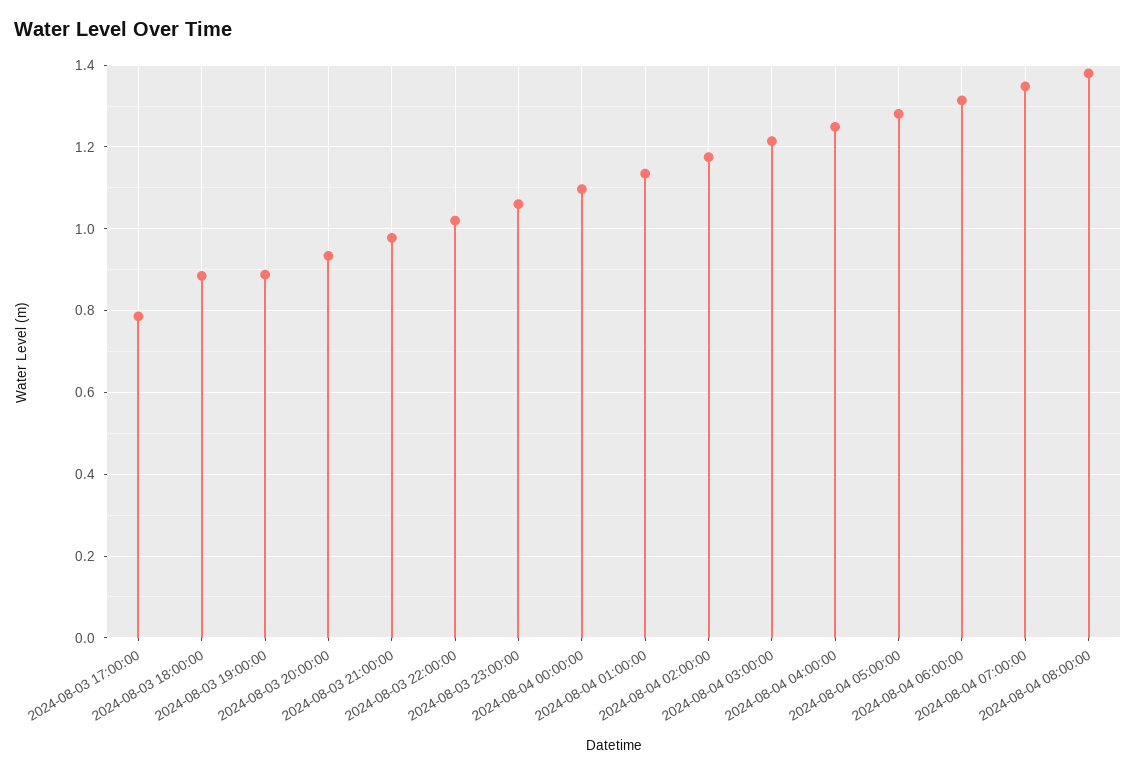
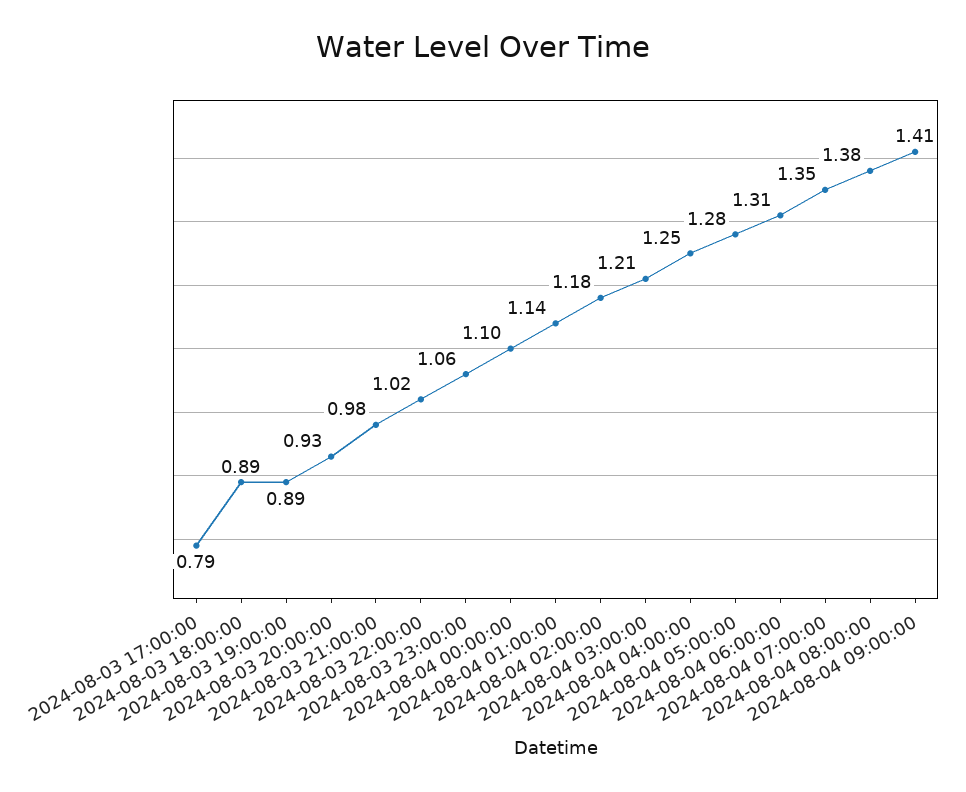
2024-08-04 09:00:00: none -> 1.41

